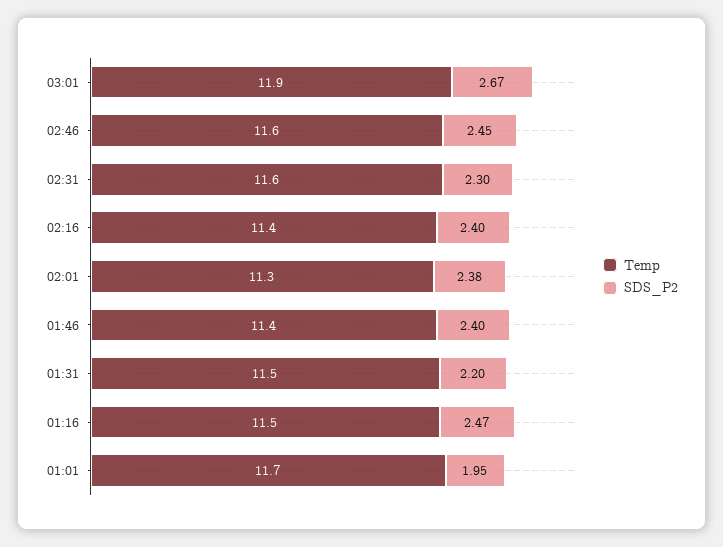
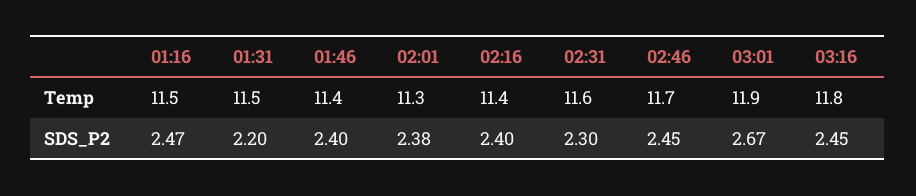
Temp, 02:46: 11.6 -> 11.7
Temp, 01:01: 11.7 -> none
SDS_P2, 01:01: 1.95 -> none
Temp, 03:16: none -> 11.8
SDS_P2, 03:16: none -> 2.45

